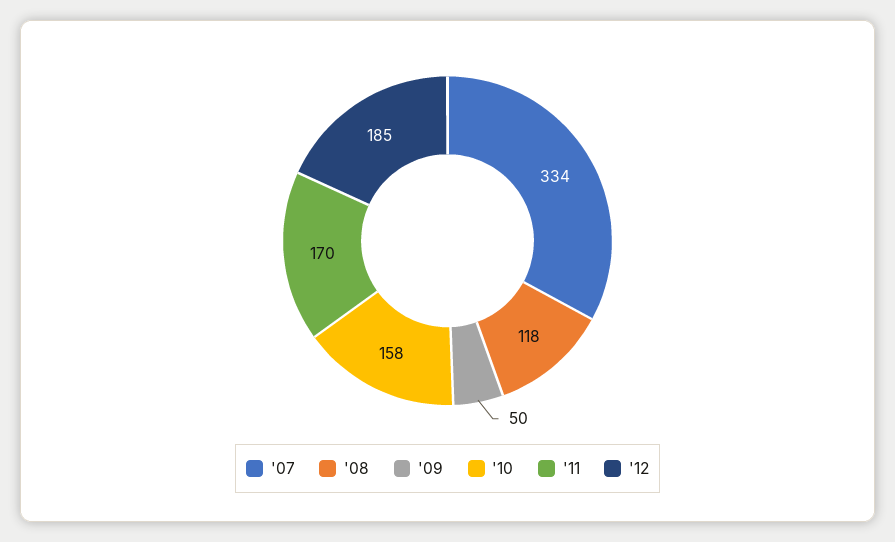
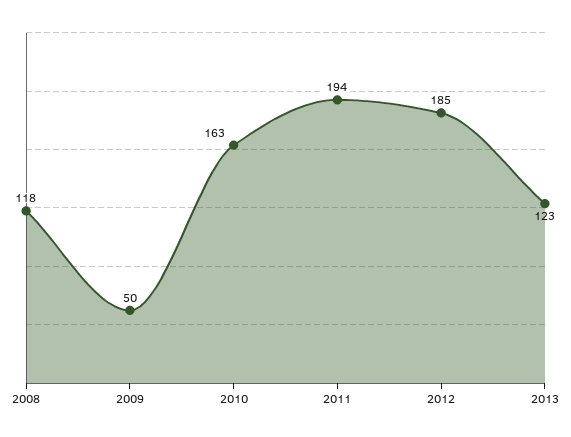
'07: 334 -> none
'10: 158 -> 163
'11: 170 -> 194
2013: none -> 123

